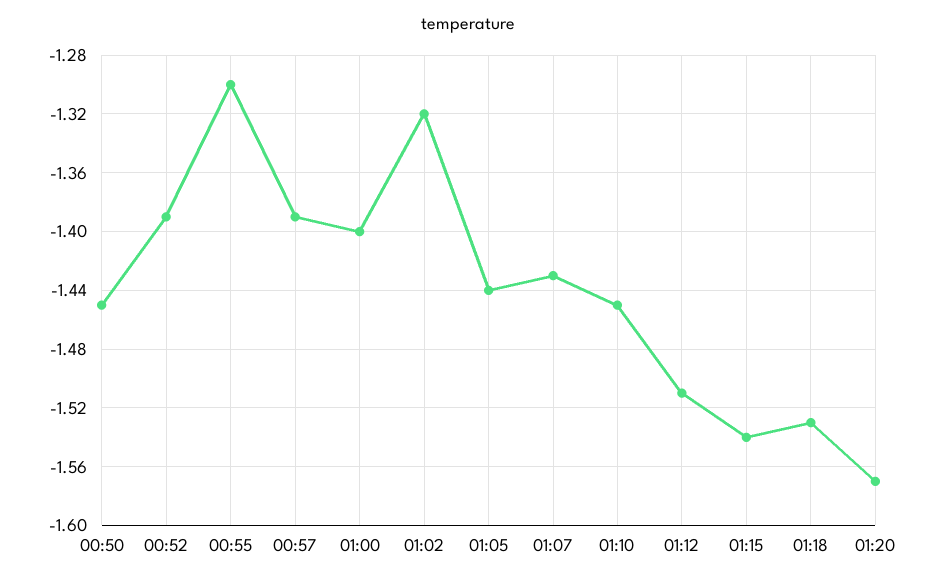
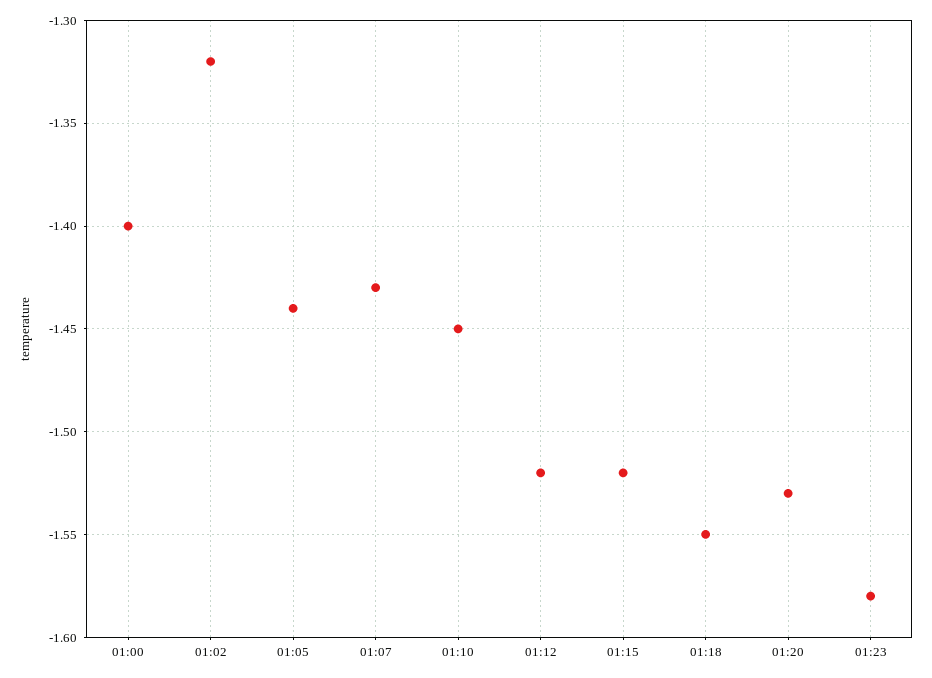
00:50: -1.45 -> none
00:52: -1.39 -> none
00:55: -1.3 -> none
00:57: -1.39 -> none
01:12: -1.51 -> -1.52
01:15: -1.54 -> -1.52
01:18: -1.53 -> -1.55
01:20: -1.57 -> -1.53
01:23: none -> -1.58

